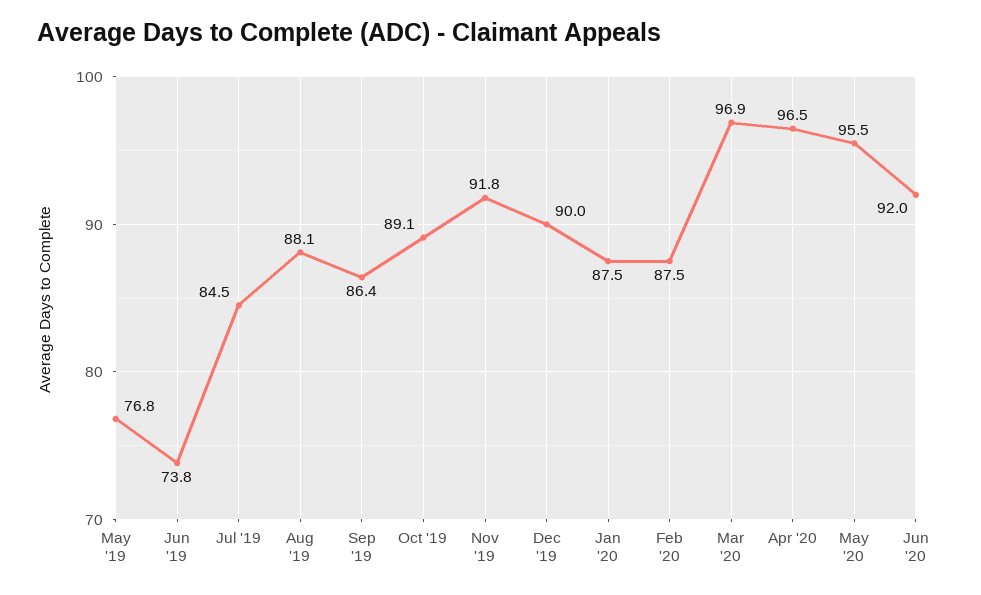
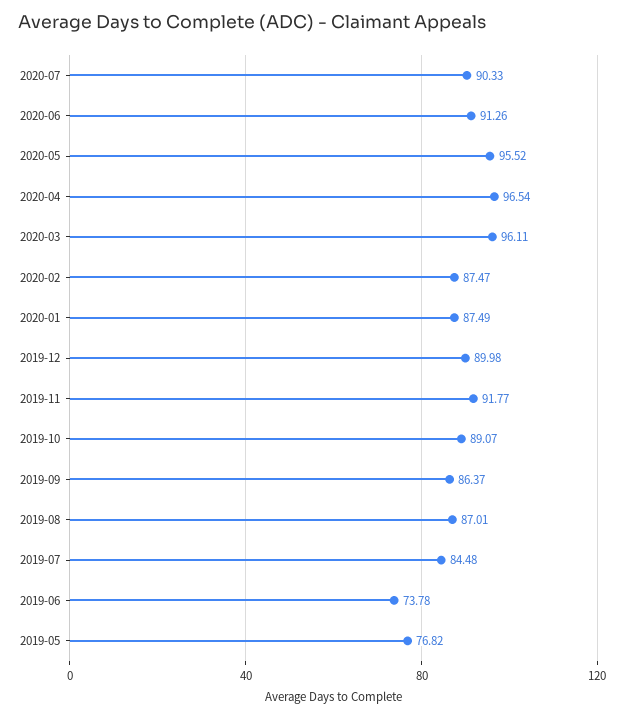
Aug '19: 88.1 -> 87.01
Mar '20: 96.9 -> 96.11
Jun '20: 92 -> 91.26
2020-07: none -> 90.33

